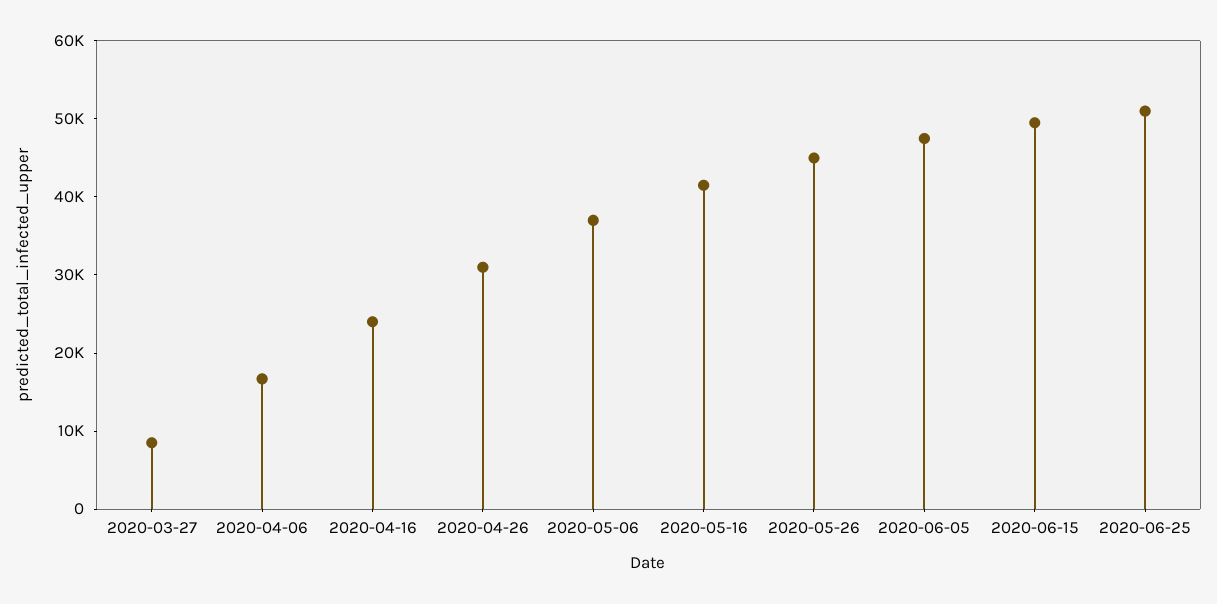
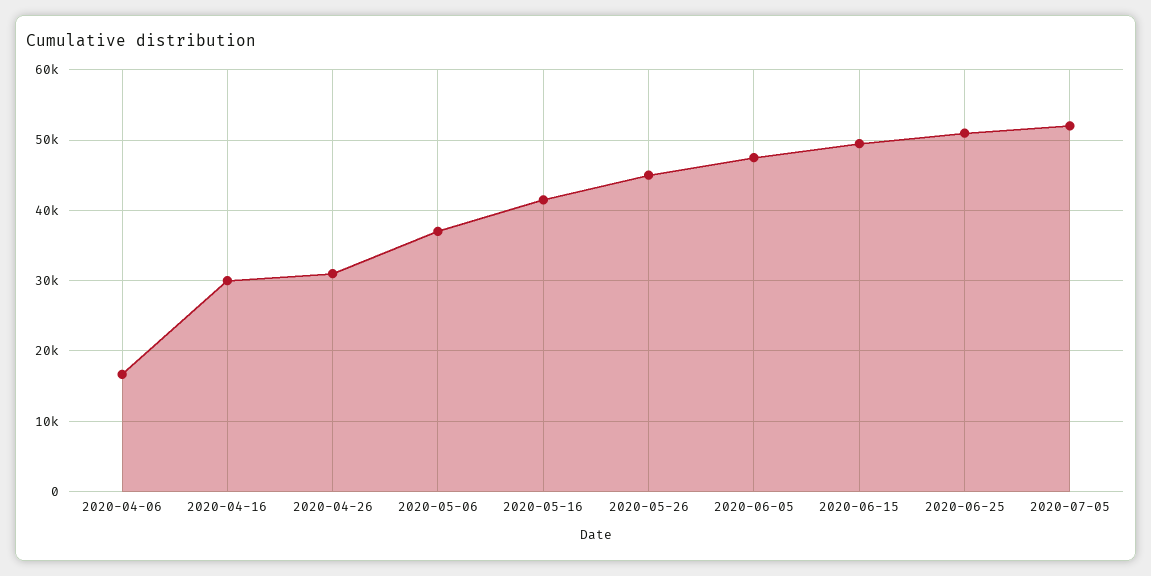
2020-03-27: 8000 -> none
2020-04-16: 24000 -> 30000
2020-07-05: none -> 52000

